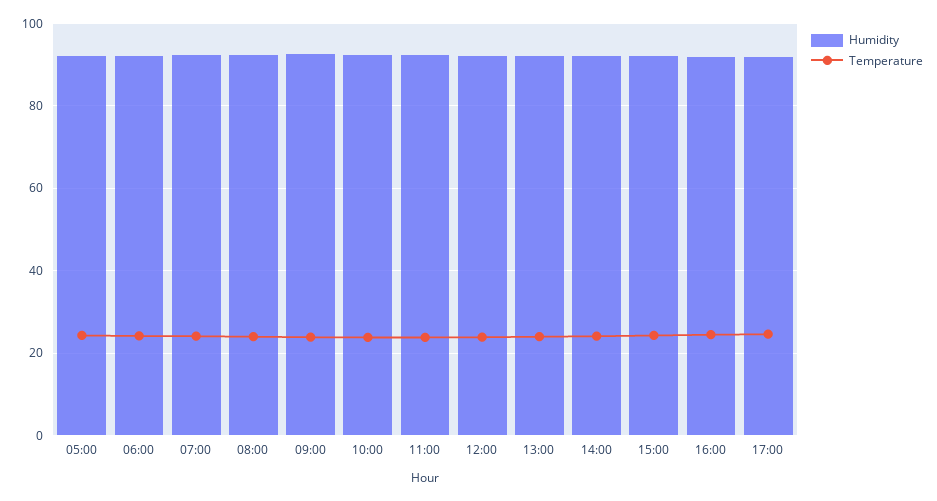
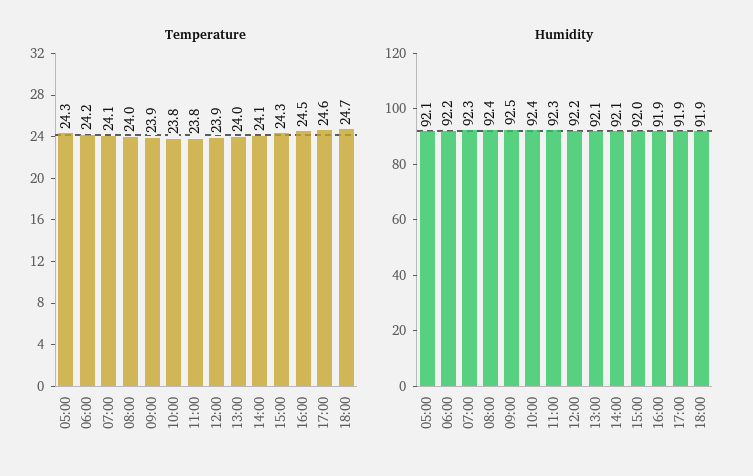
Temperature, 18:00: none -> 24.7
Humidity, 18:00: none -> 91.9

